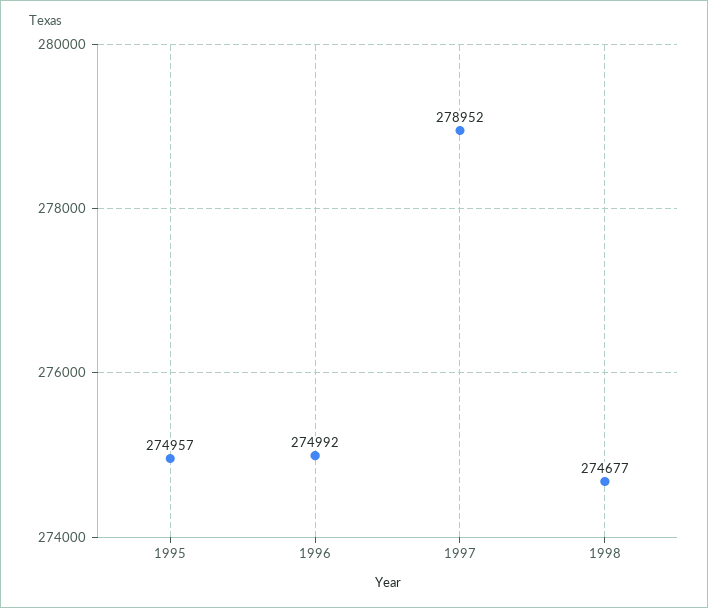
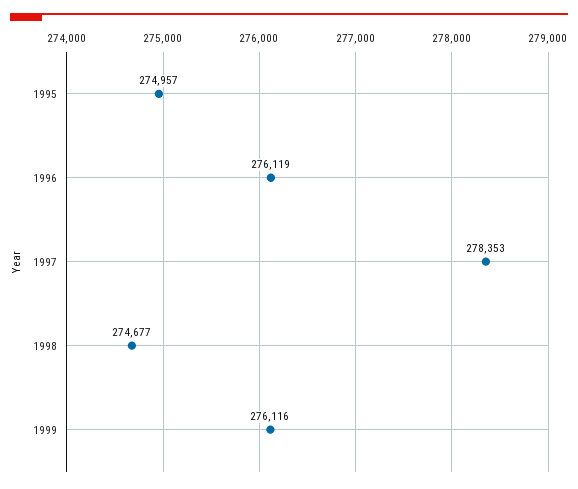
1996: 274992 -> 276119
1997: 278952 -> 278353
1999: none -> 276116

